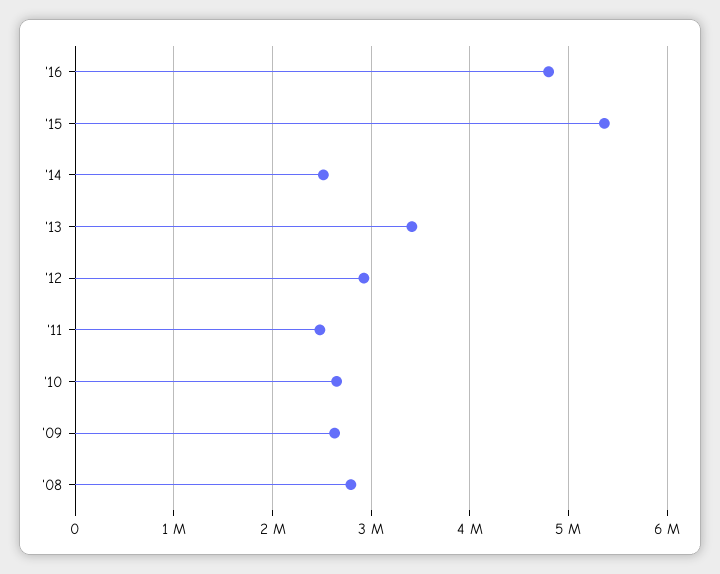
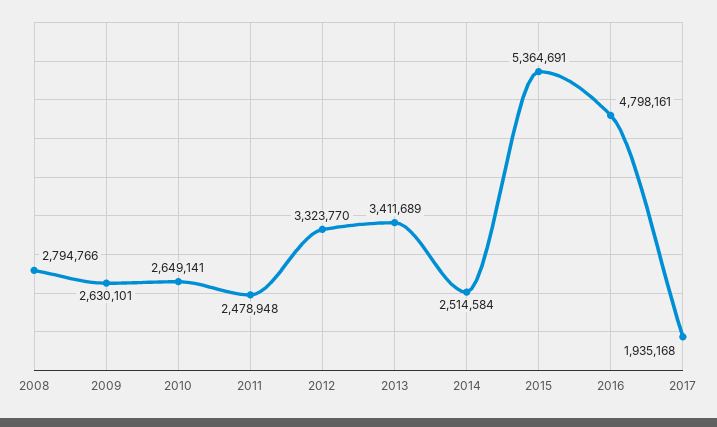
'12: 2900000 -> 3323770
2017: none -> 1935168

